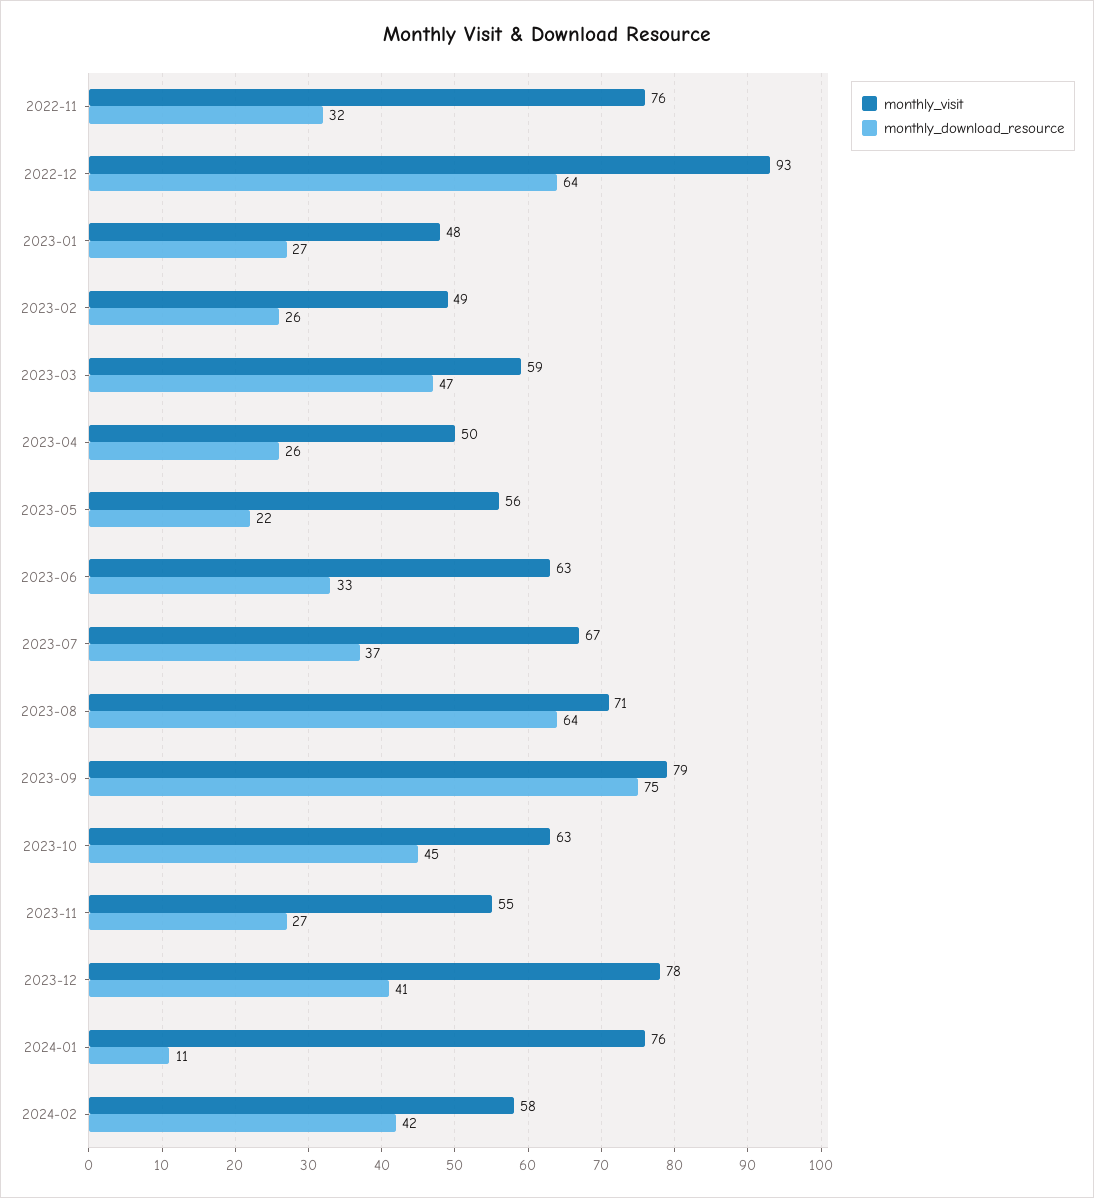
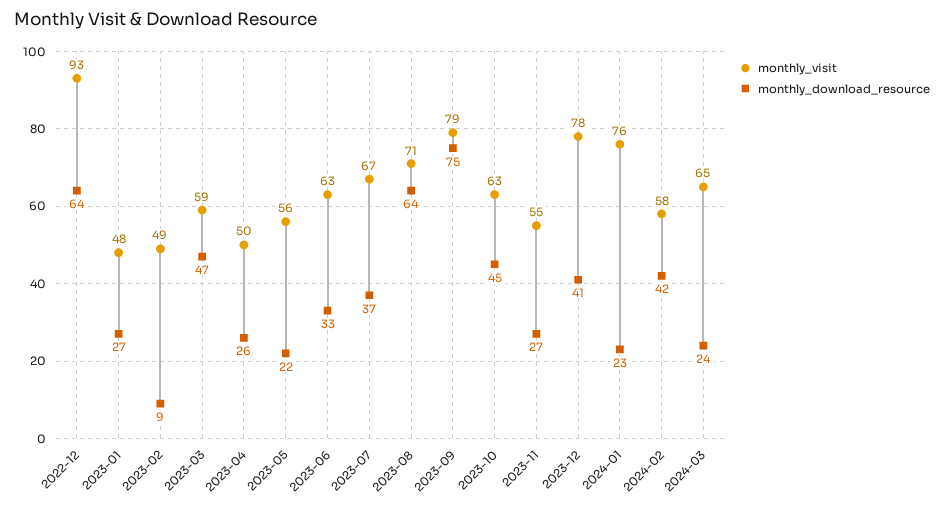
monthly_visit, 2022-11: 76 -> none
monthly_download_resource, 2022-11: 32 -> none
monthly_download_resource, 2023-02: 26 -> 9
monthly_download_resource, 2024-01: 11 -> 23
monthly_visit, 2024-03: none -> 65
monthly_download_resource, 2024-03: none -> 24

